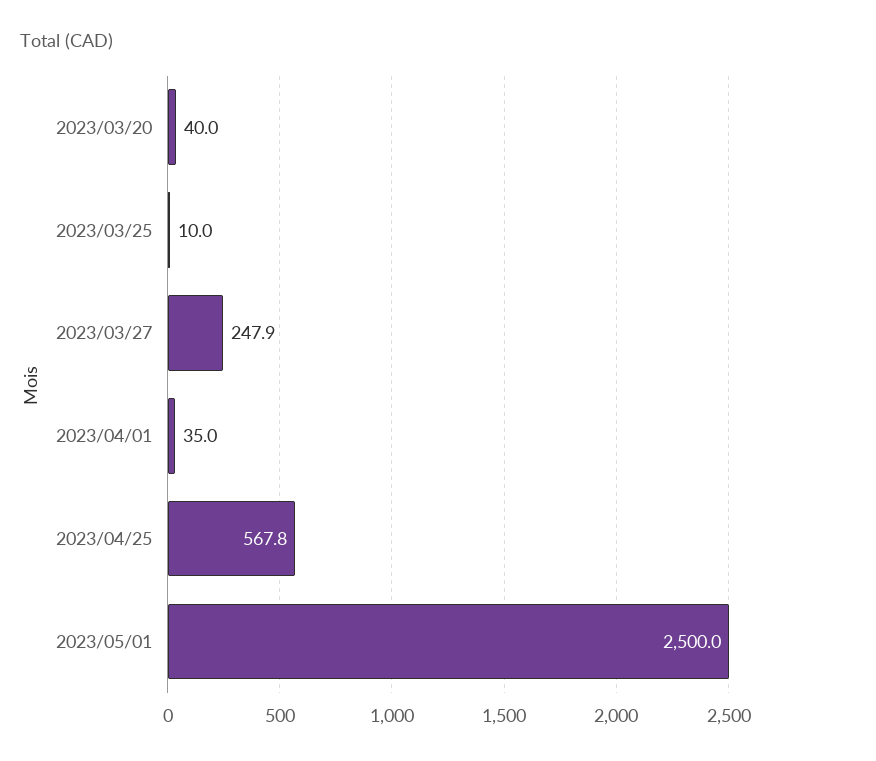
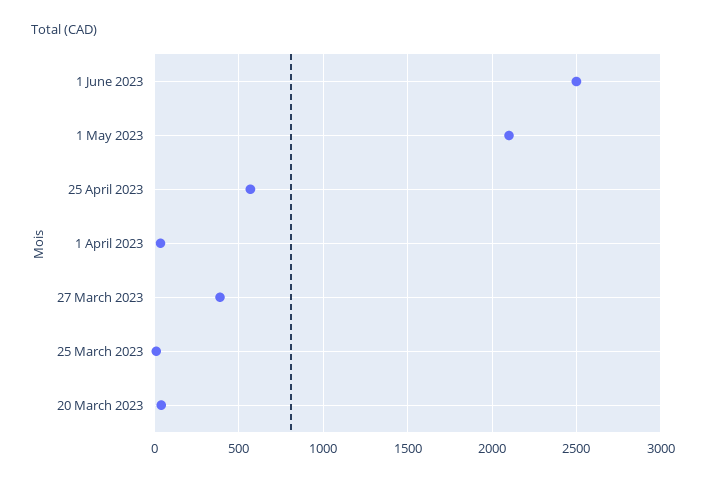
2023/03/27: 247.9 -> 400
2023/05/01: 2500 -> 2100
1 June 2023: none -> 2500

